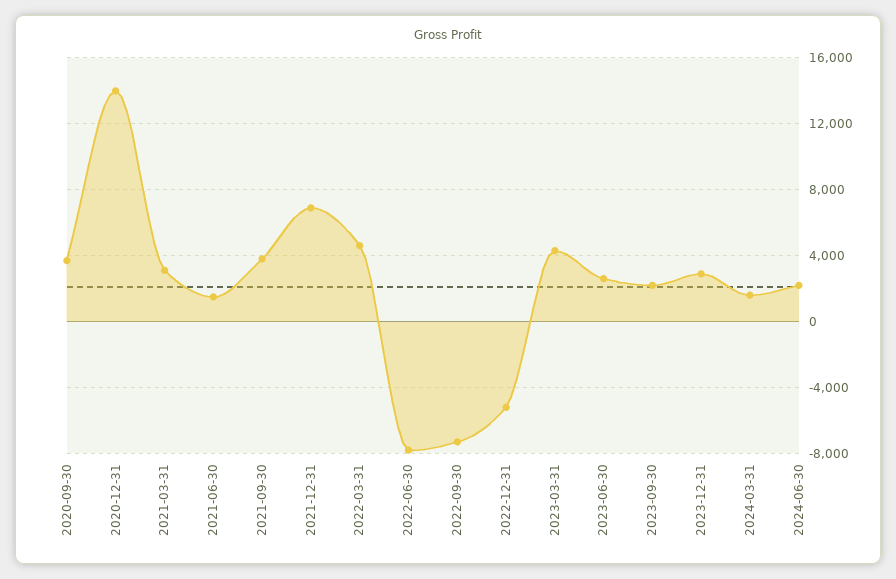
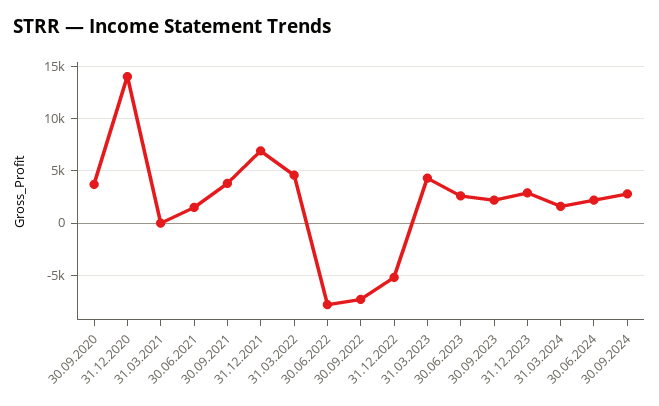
2021-03-31: 3000 -> 0
30.09.2024: none -> 3000

